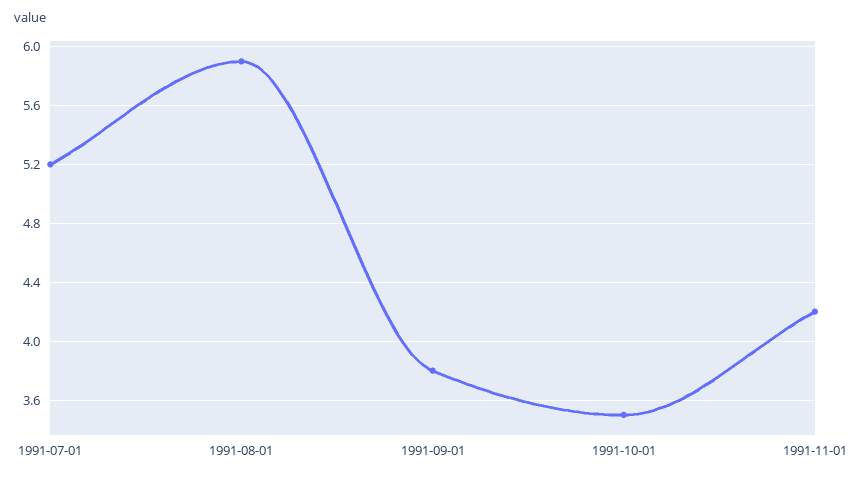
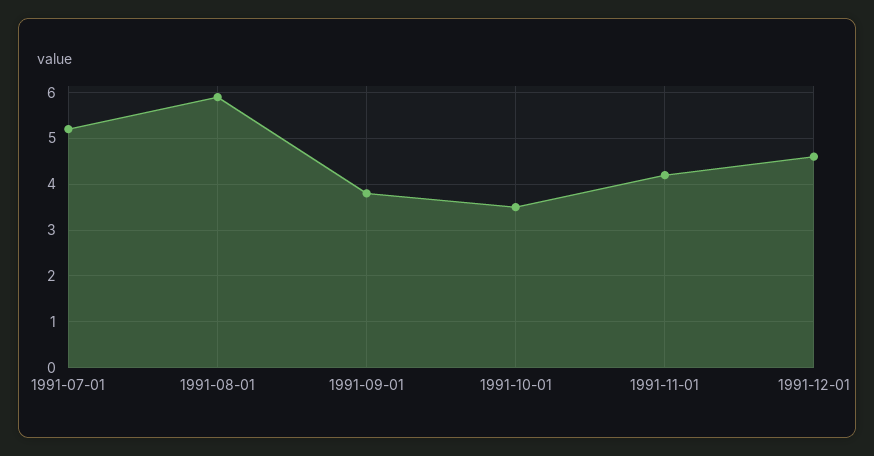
1991-12-01: none -> 4.5

